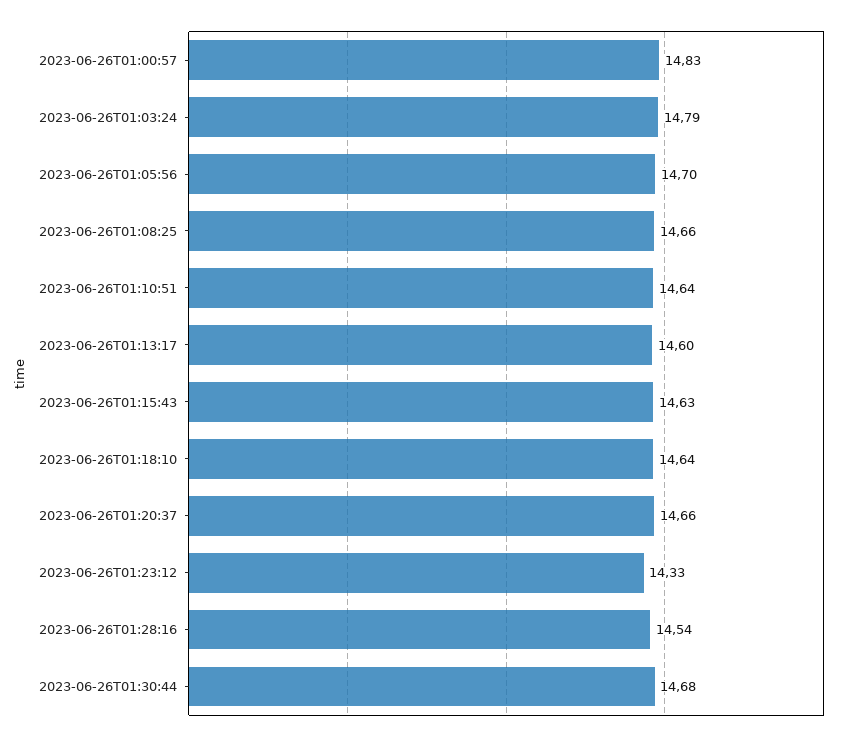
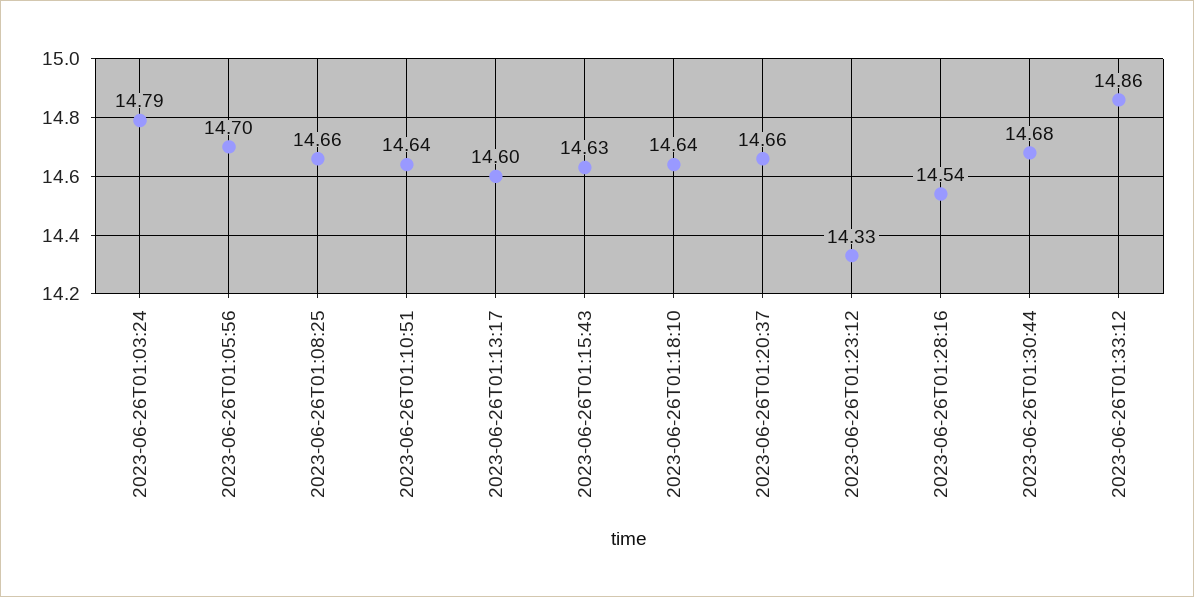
2023-06-26T01:00:57: 14.83 -> none
2023-06-26T01:33:12: none -> 14.86

